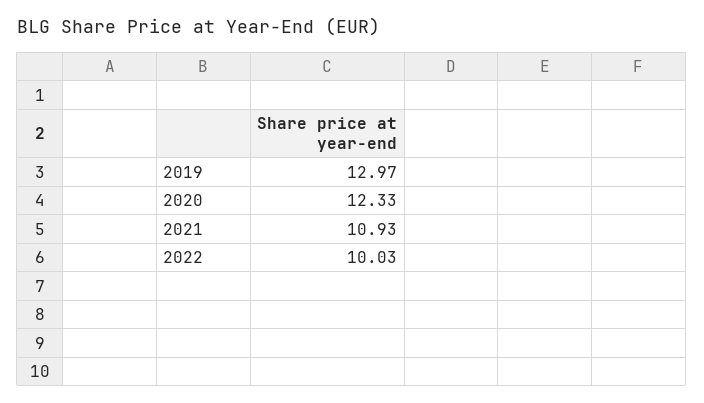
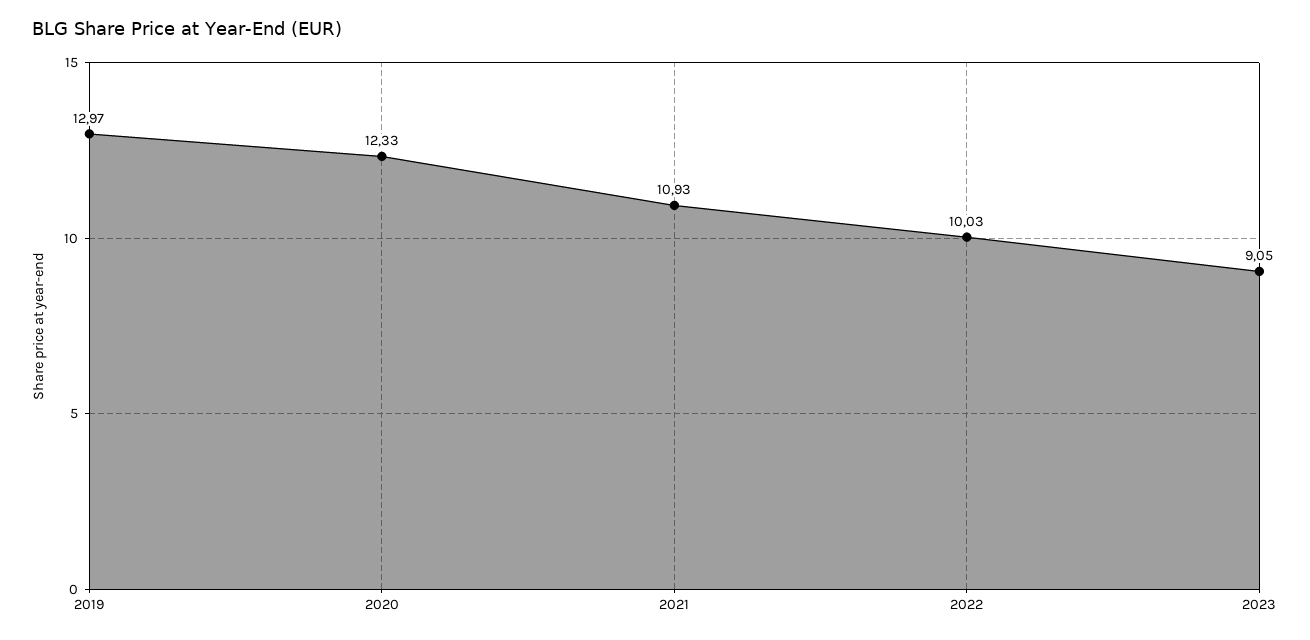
2023: none -> 9.05

